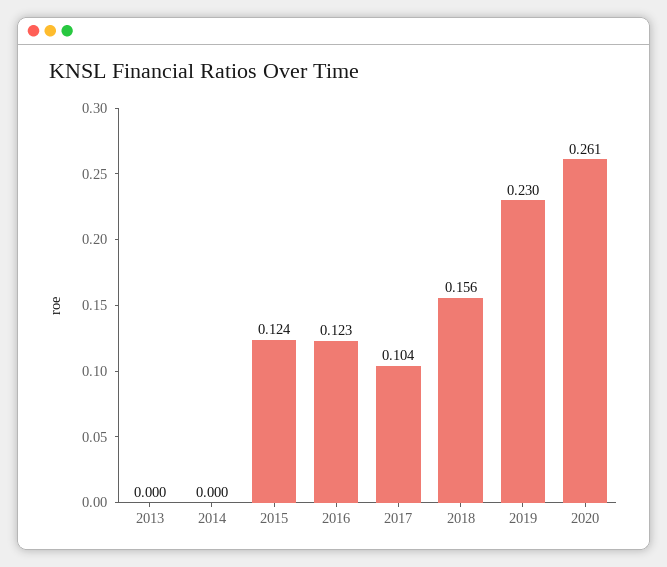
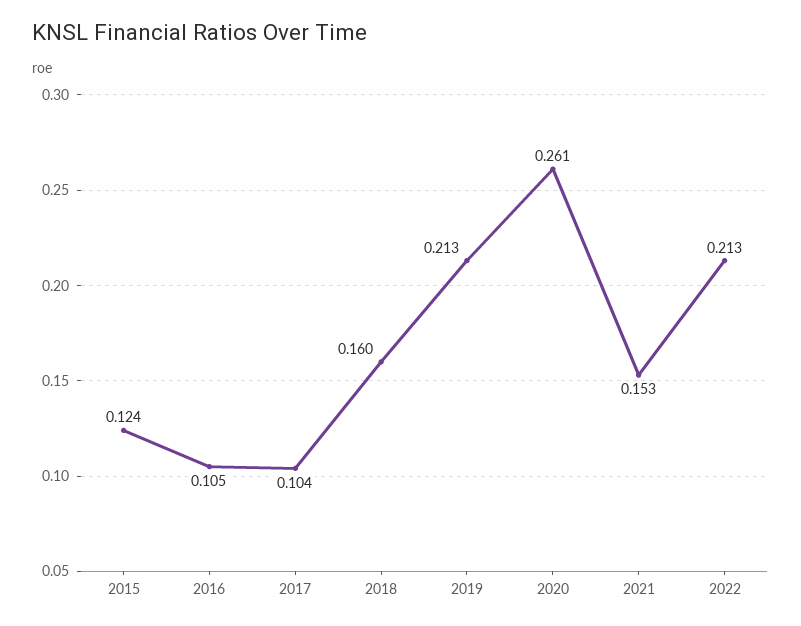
2013: 0 -> none
2014: 0 -> none
2016: 0.123 -> 0.105
2018: 0.156 -> 0.16
2019: 0.23 -> 0.213
2021: none -> 0.153
2022: none -> 0.213

